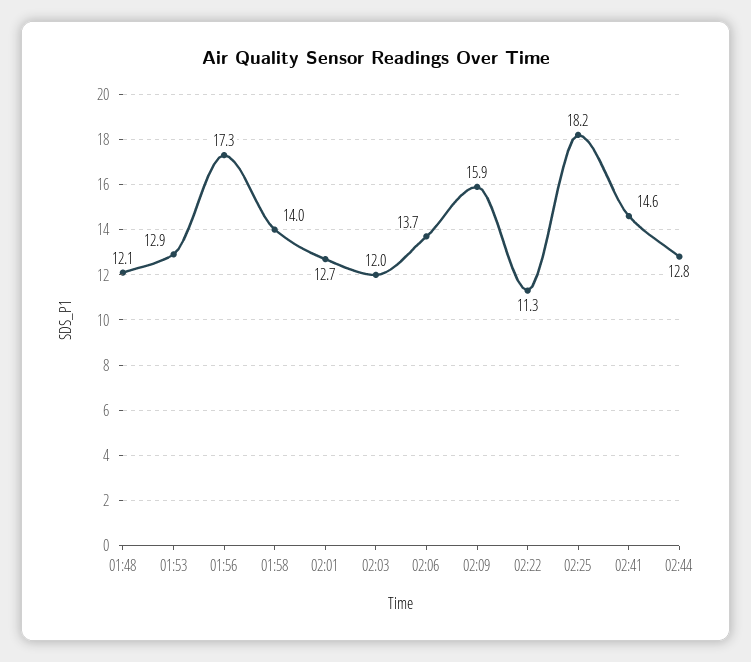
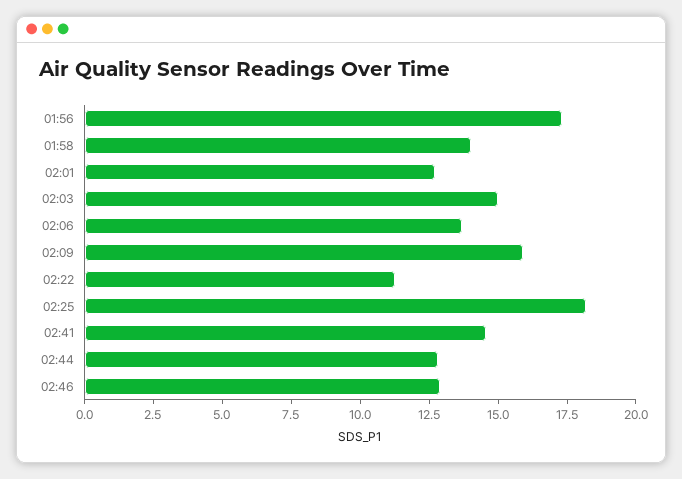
01:48: 12.1 -> none
01:53: 12.9 -> none
02:03: 12 -> 15
02:46: none -> 13

